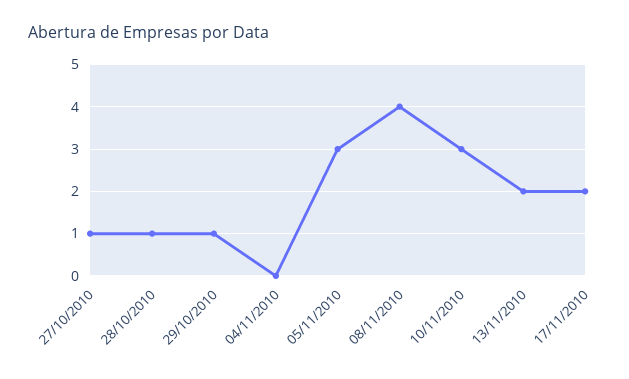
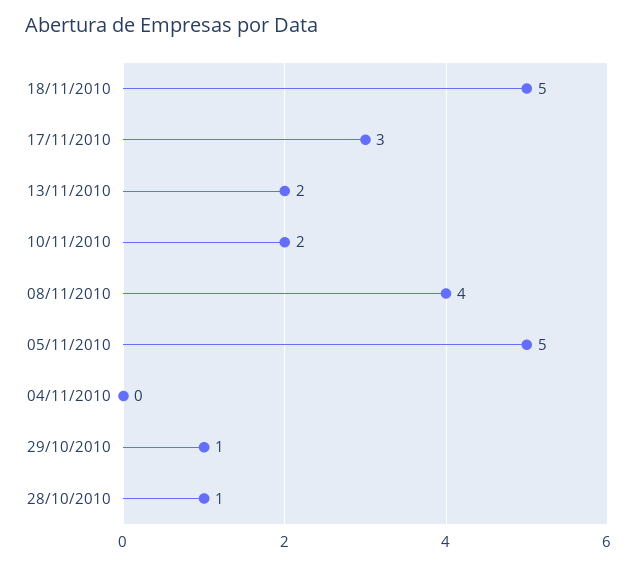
27/10/2010: 1 -> none
05/11/2010: 3 -> 5
10/11/2010: 3 -> 2
17/11/2010: 2 -> 3
18/11/2010: none -> 5

